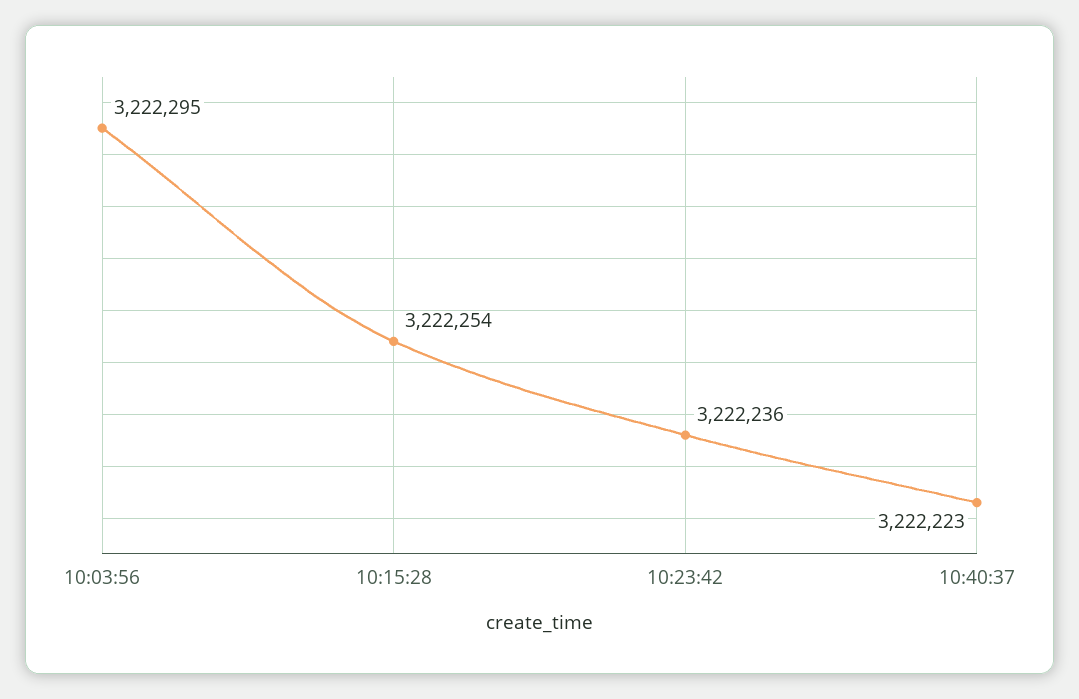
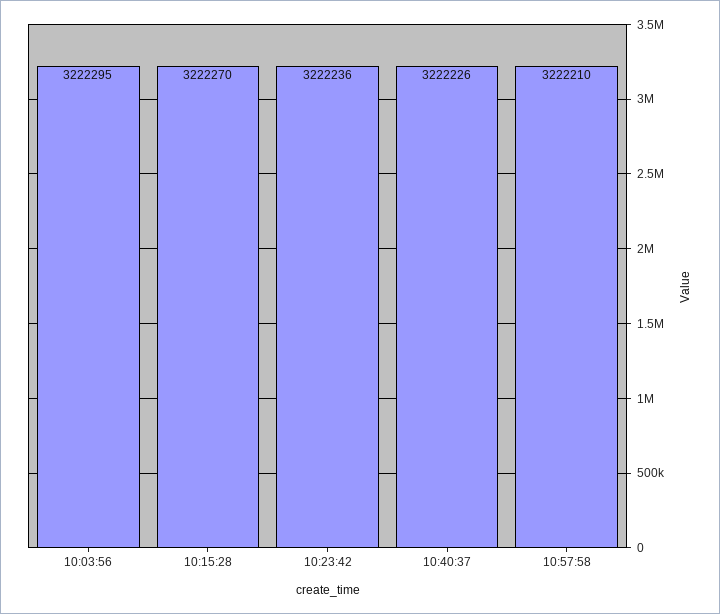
10:15:28: 3222254 -> 3222270
10:40:37: 3222223 -> 3222226
10:57:58: none -> 3222210

